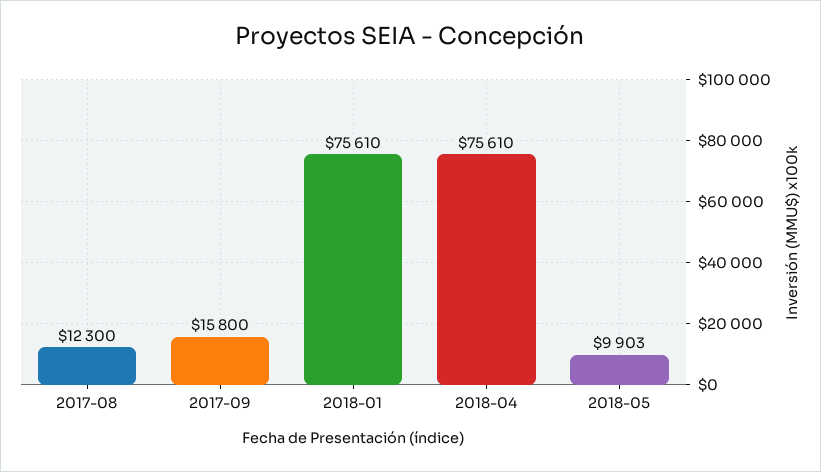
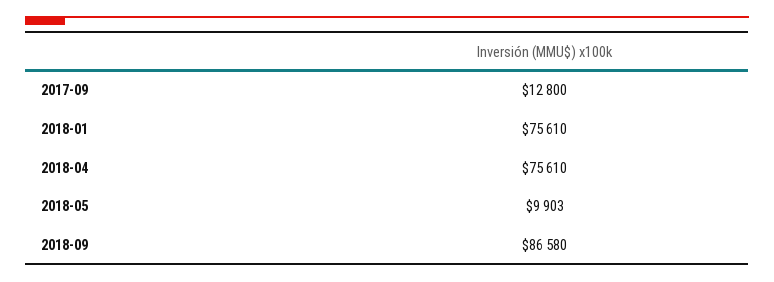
2017-08: 12300 -> none
2017-09: 15800 -> 12800
2018-09: none -> 86580

